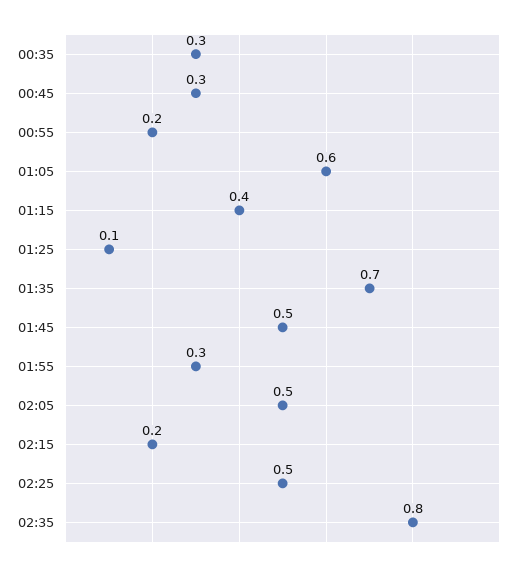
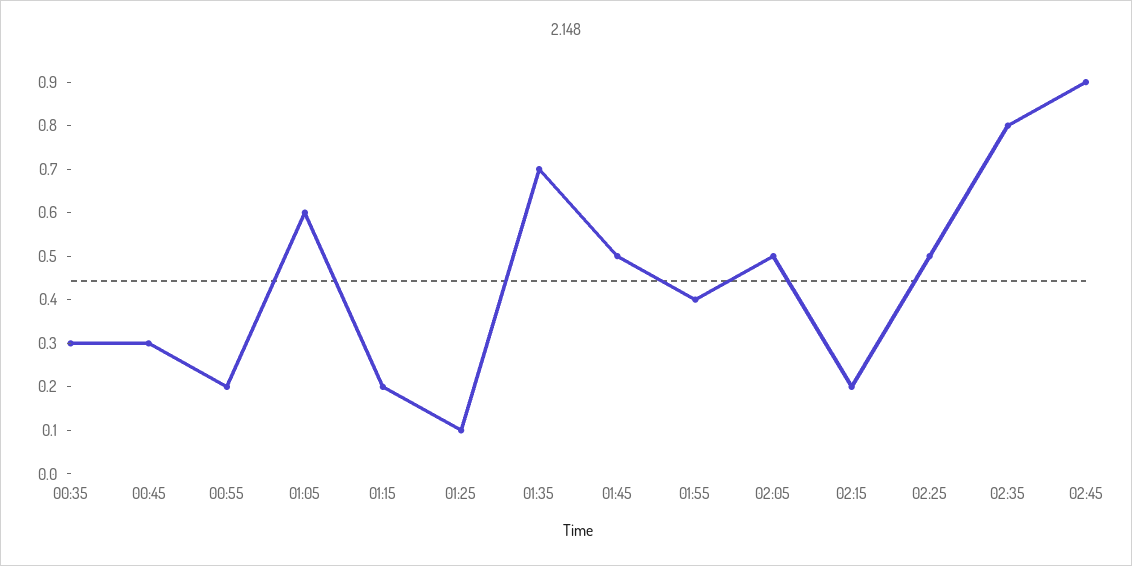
01:15: 0.4 -> 0.2
01:55: 0.3 -> 0.4
02:45: none -> 0.9

